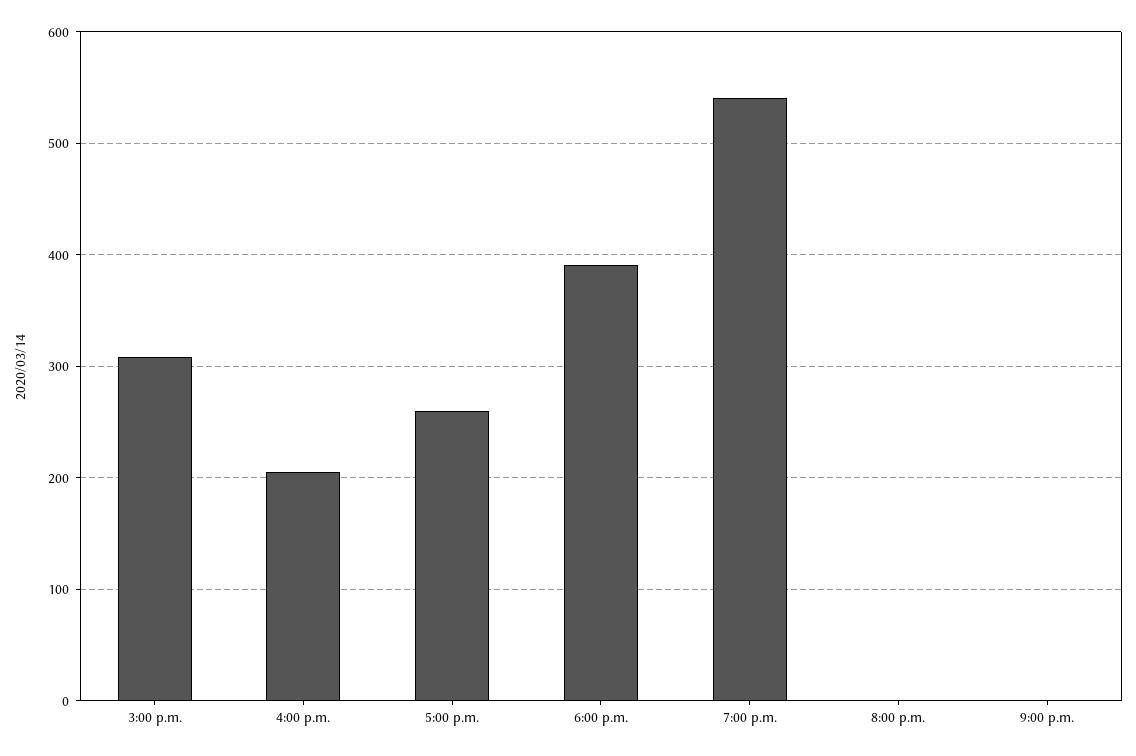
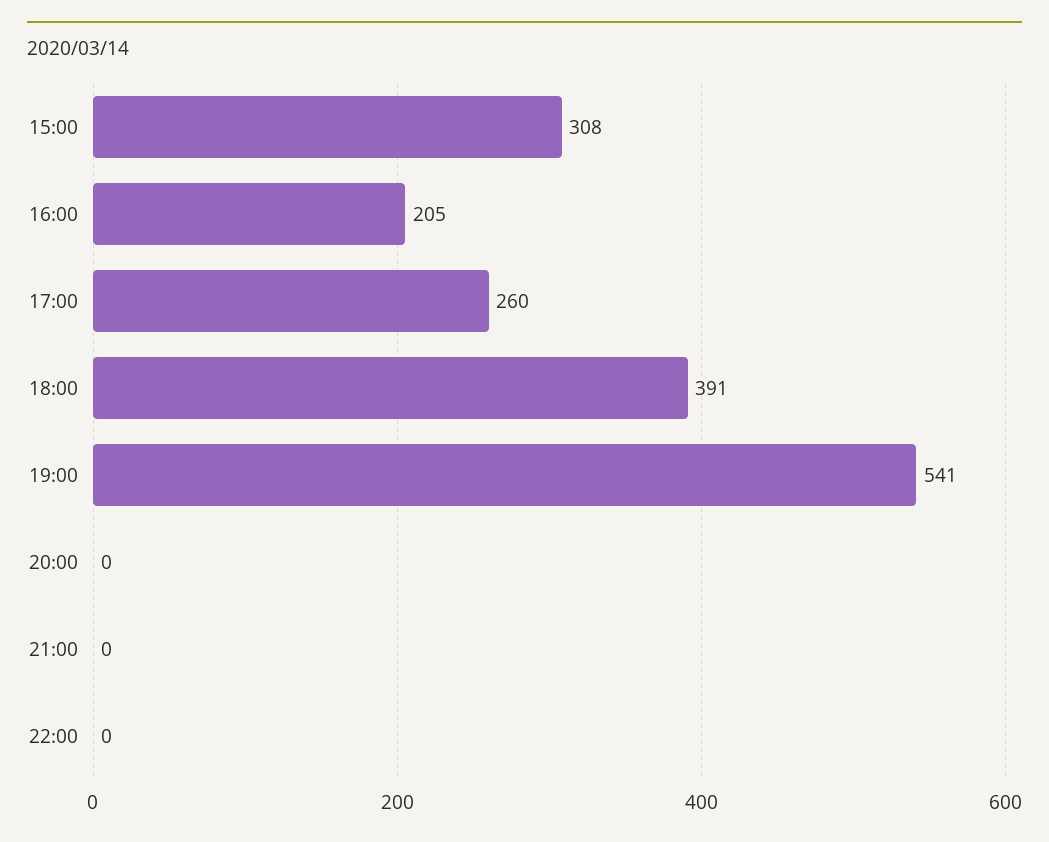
22:00: none -> 0

